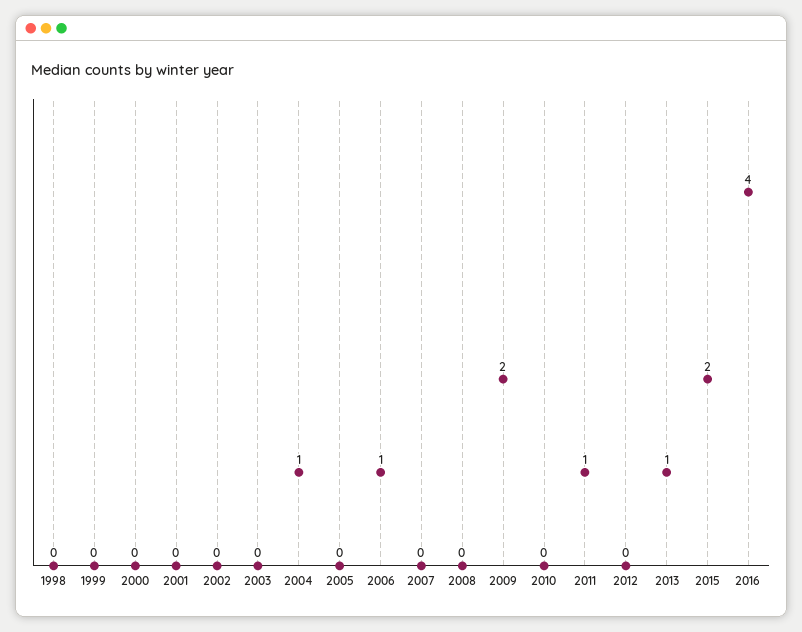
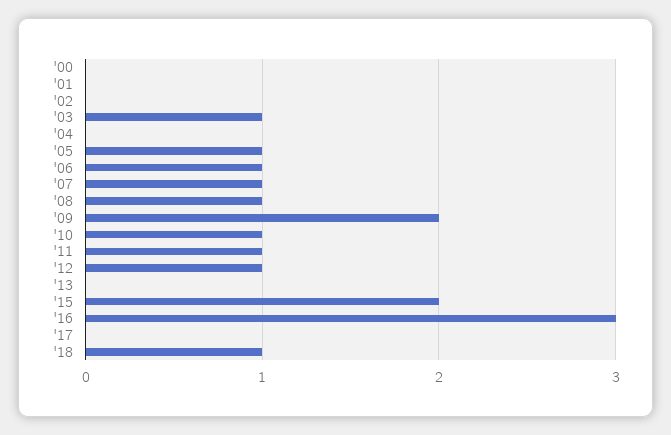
1998: 0 -> none
1999: 0 -> none
2003: 0 -> 1
2004: 1 -> 0
2005: 0 -> 1
2007: 0 -> 1
2008: 0 -> 1
2010: 0 -> 1
2012: 0 -> 1
2013: 1 -> 0
2016: 4 -> 3
'17: none -> 0
'18: none -> 1

